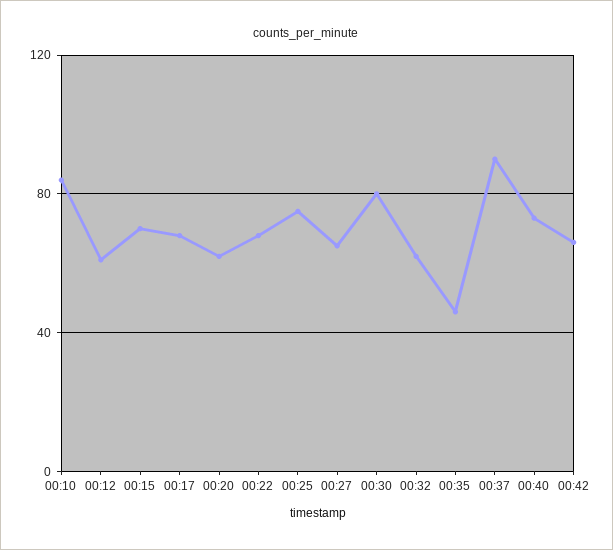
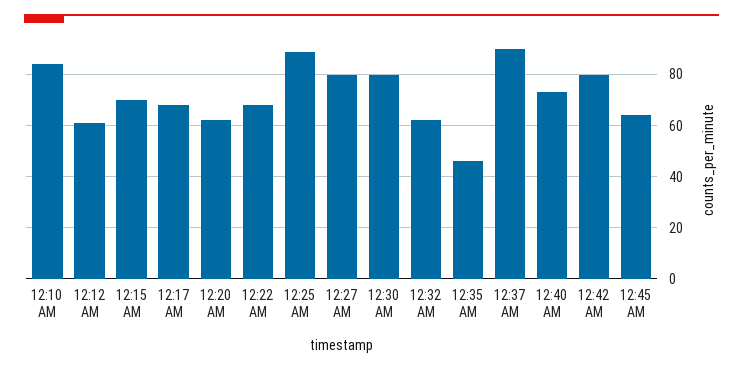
00:25: 75 -> 90
00:27: 65 -> 80
00:42: 65 -> 80
12:45 AM: none -> 65

